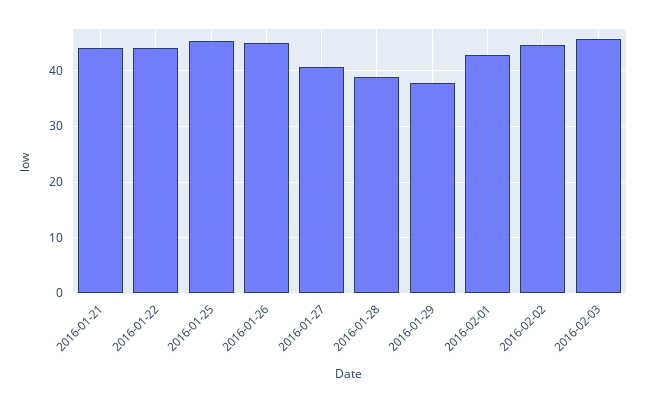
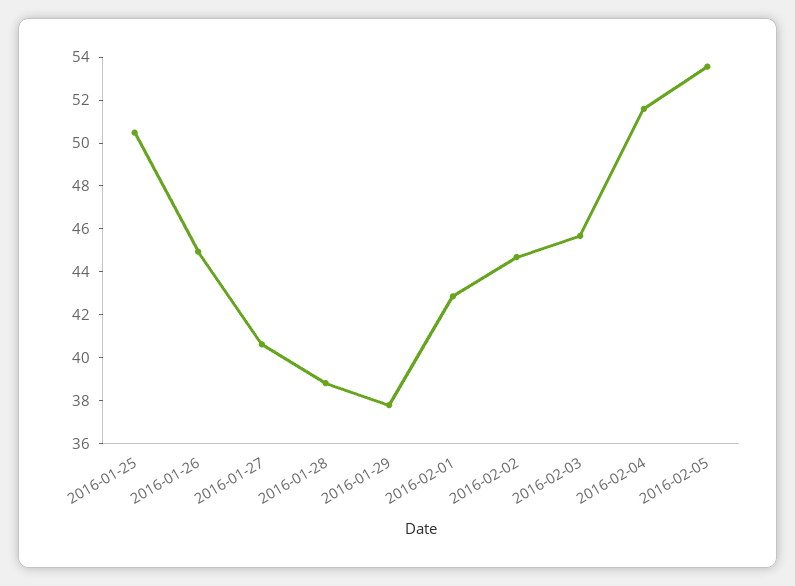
2016-01-21: 44 -> none
2016-01-22: 44 -> none
2016-01-25: 46 -> 50.5
2016-02-04: none -> 51.5
2016-02-05: none -> 53.5

